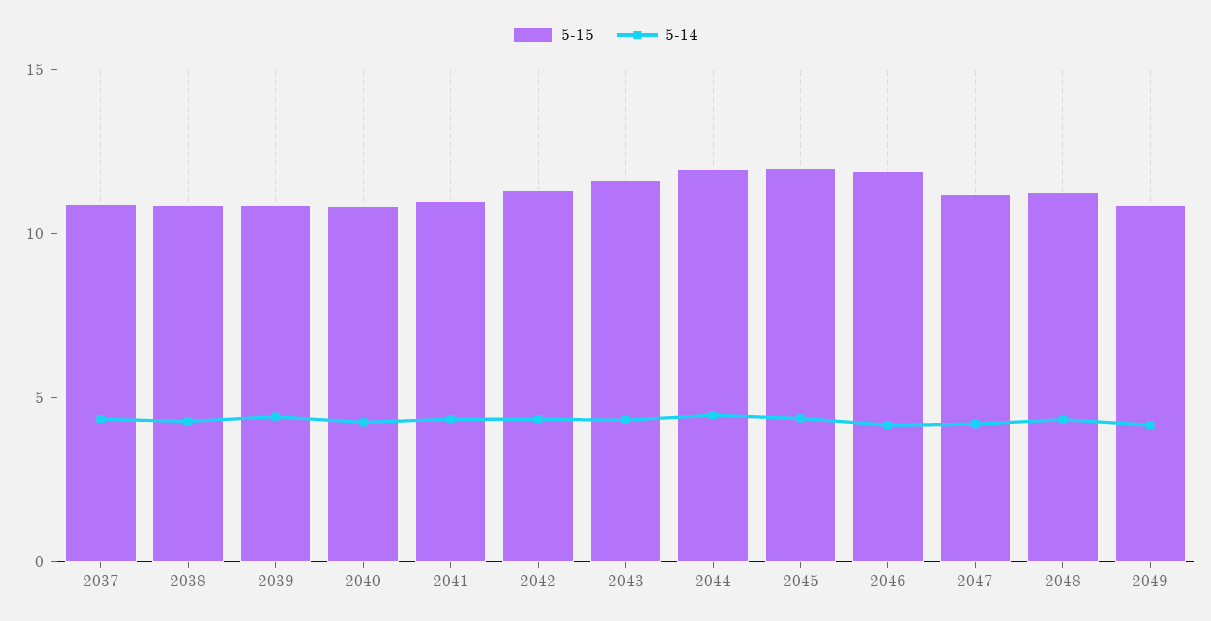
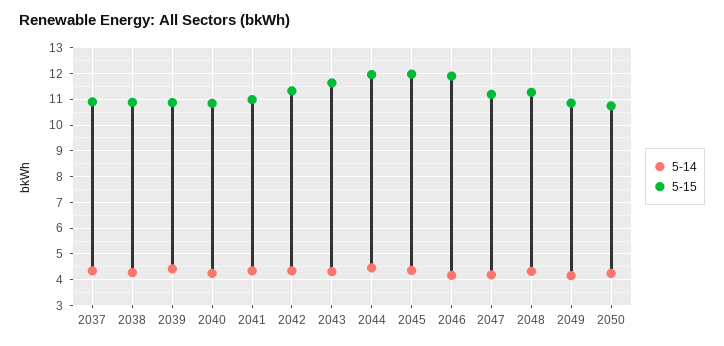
5-14, 2050: none -> 4.25
5-15, 2050: none -> 10.75

